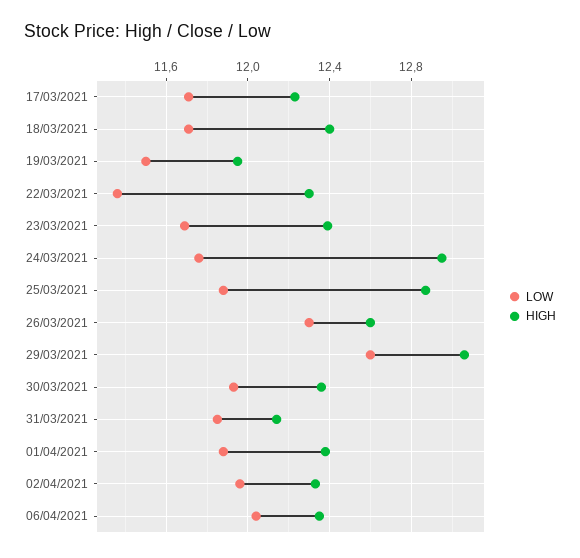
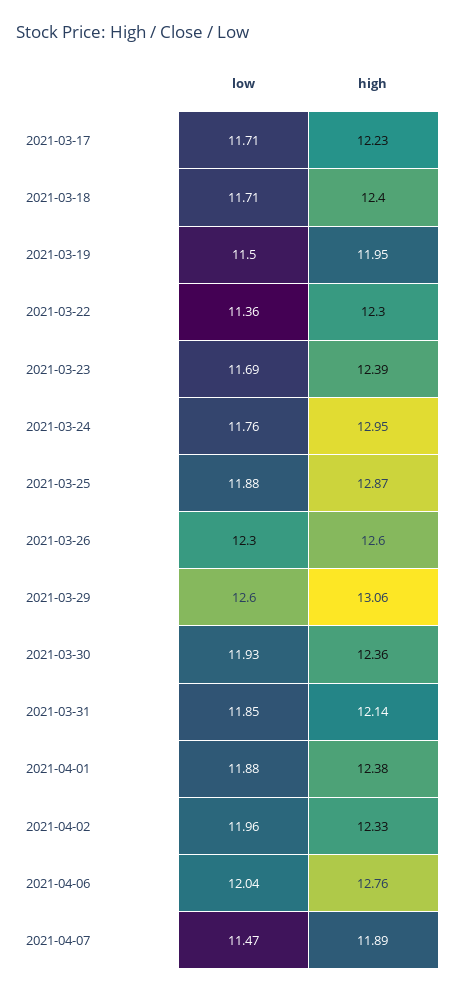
HIGH, 06/04/2021: 12.35 -> 12.76
LOW, 2021-04-07: none -> 11.47
HIGH, 2021-04-07: none -> 11.89

